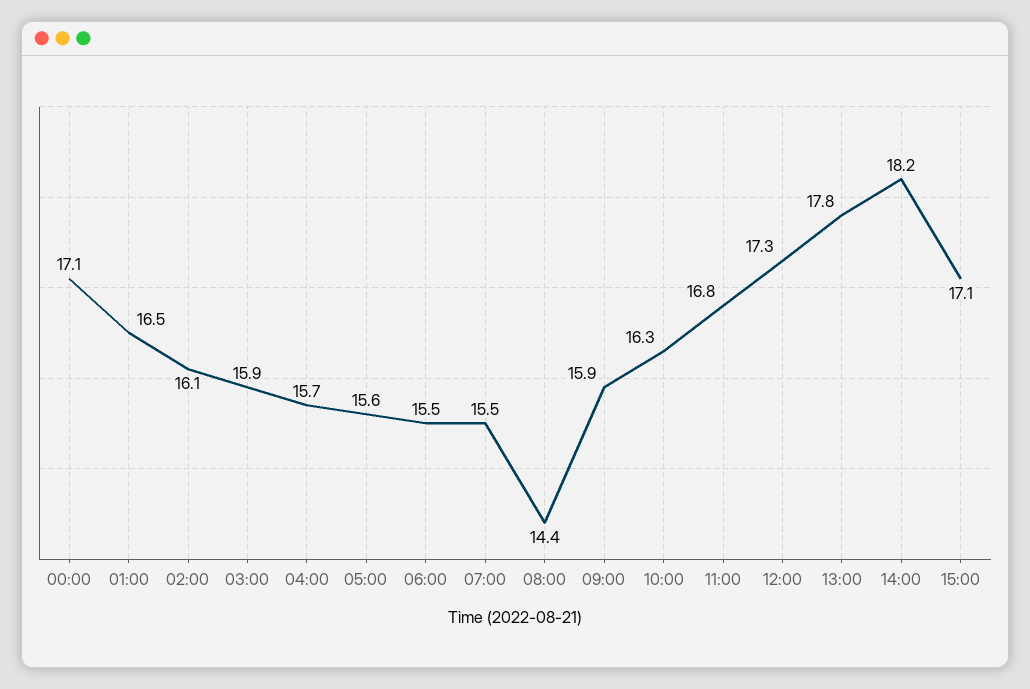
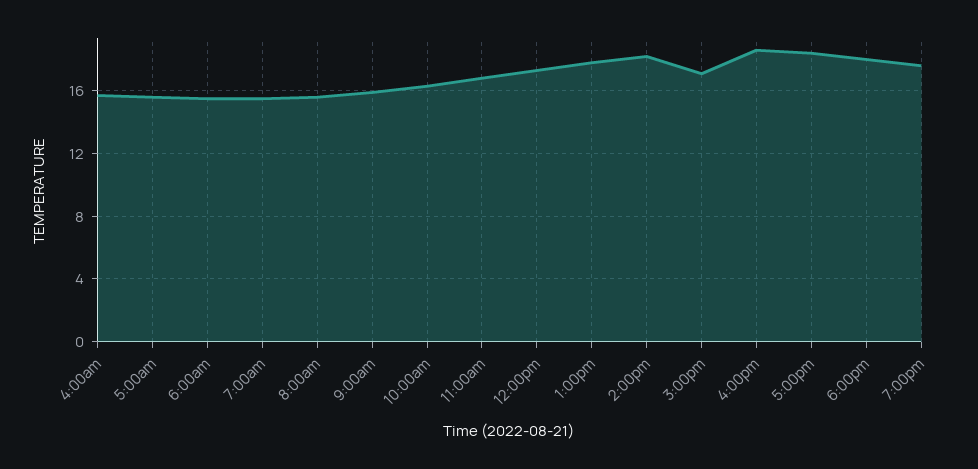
00:00: 17.1 -> none
01:00: 16.5 -> none
02:00: 16.1 -> none
03:00: 15.9 -> none
08:00: 14.4 -> 15.5
4:00pm: none -> 18.5
5:00pm: none -> 18.5
6:00pm: none -> 18
7:00pm: none -> 17.5

